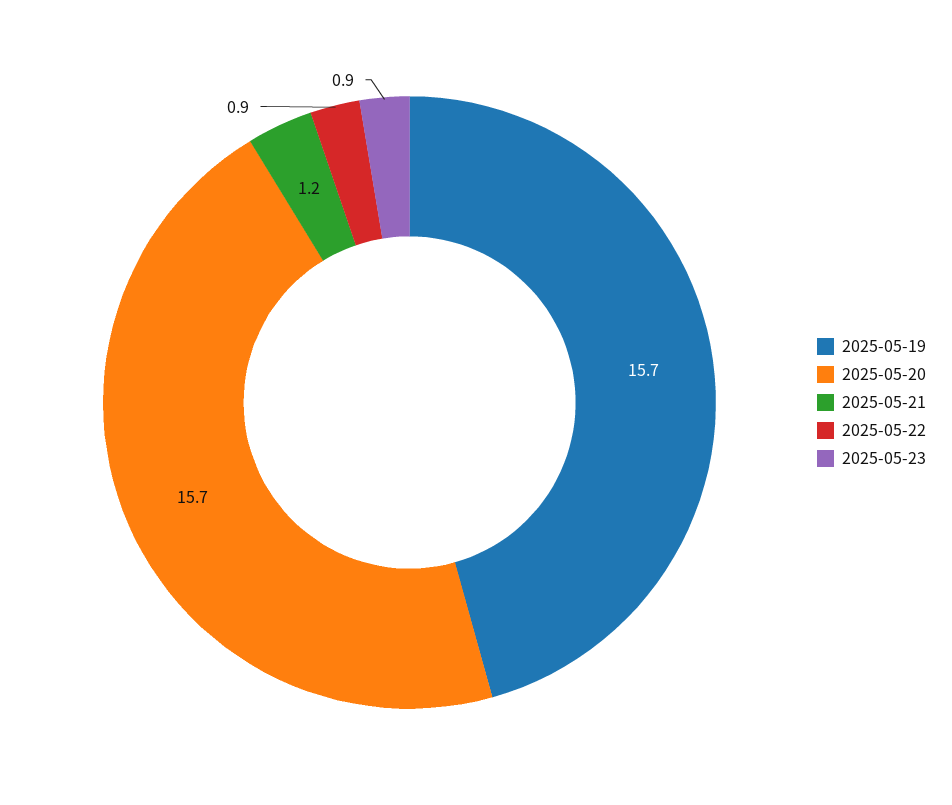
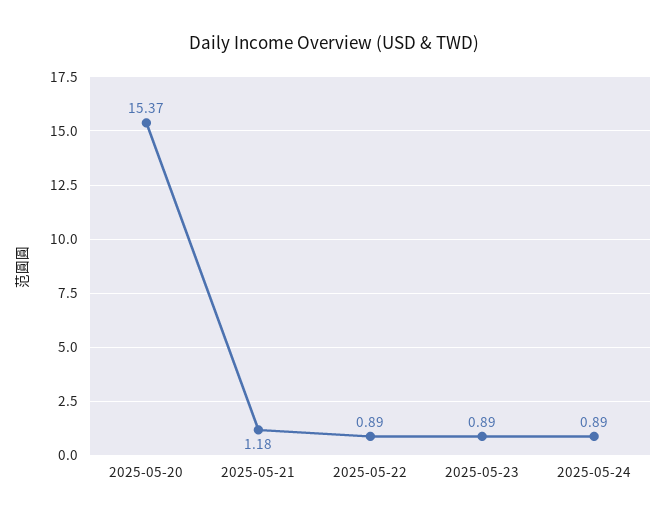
2025-05-19: 15.7 -> none
2025-05-20: 15.7 -> 15.37
2025-05-24: none -> 0.89

